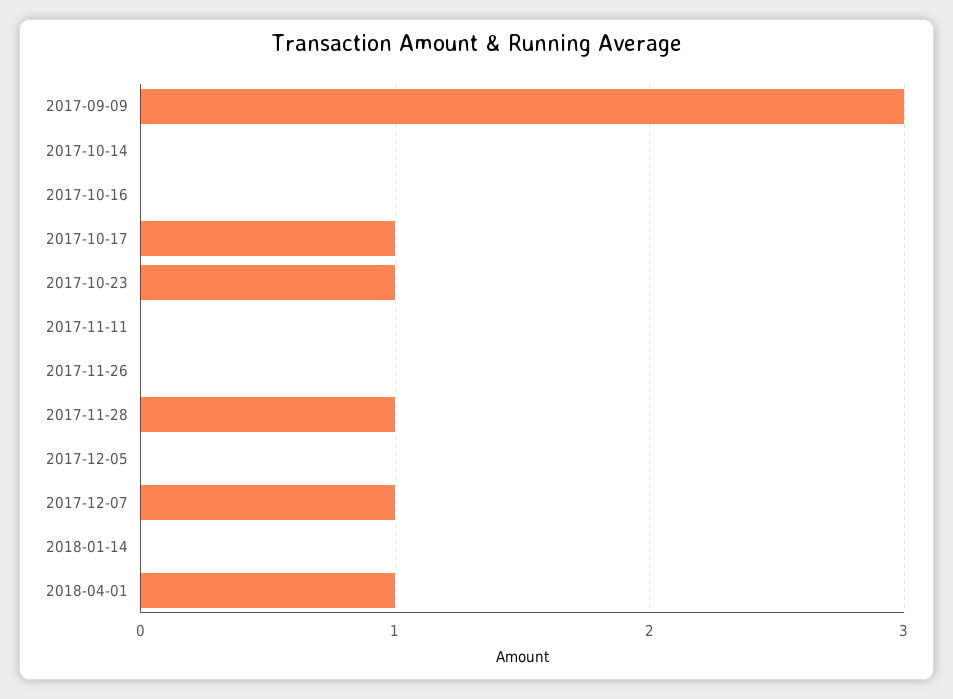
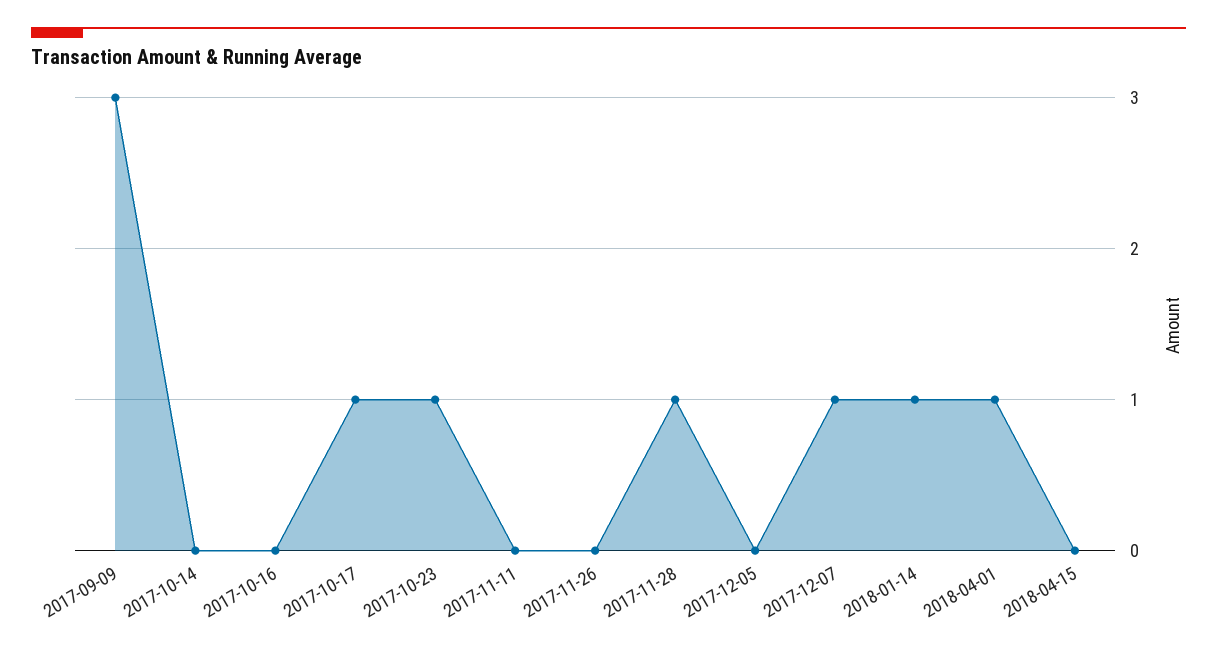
2018-01-14: 0 -> 1
2018-04-15: none -> 0

